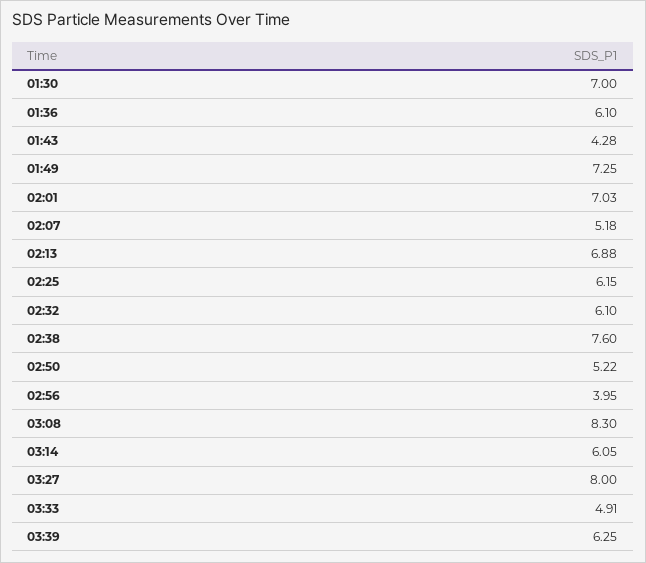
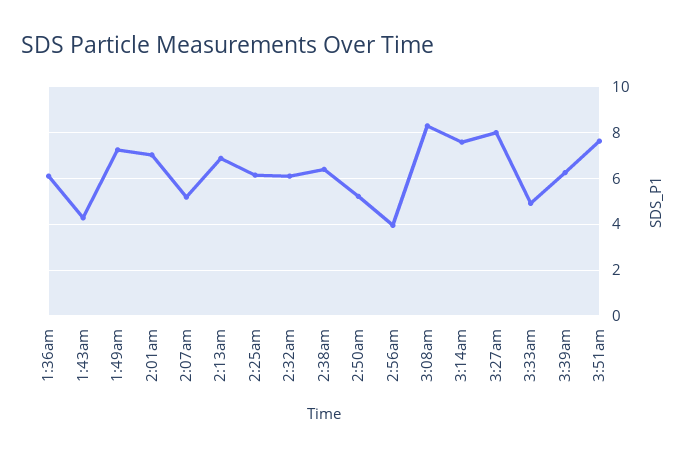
01:30: 7 -> none
02:38: 7.6 -> 6.5
03:14: 6.05 -> 7.5
3:51am: none -> 7.5

